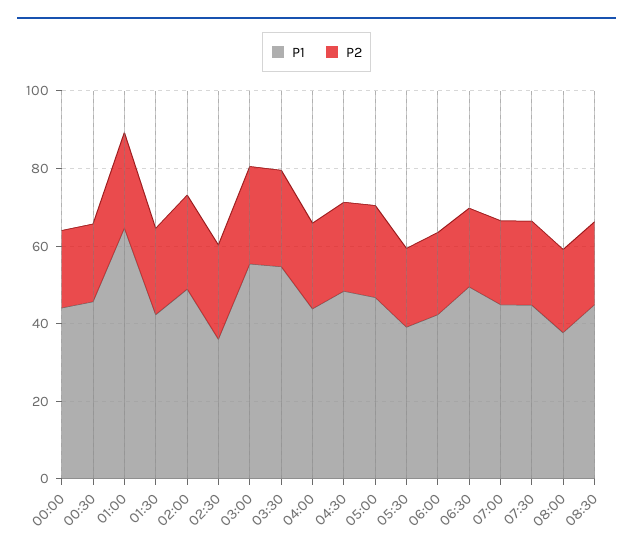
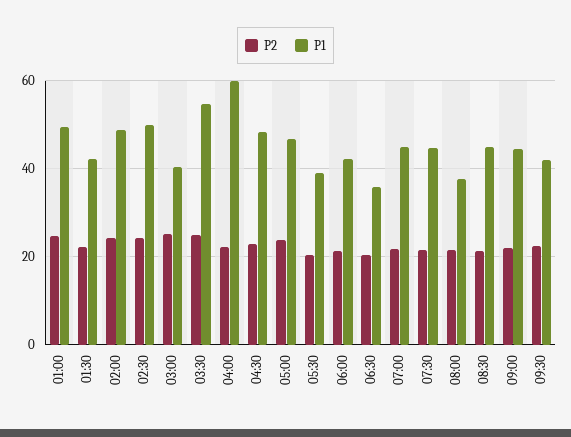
P1, 00:00: 45 -> none
P2, 00:00: 20 -> none
P1, 00:30: 45 -> none
P2, 00:30: 20 -> none
P1, 01:00: 65 -> 50
P1, 02:30: 35 -> 50
P1, 03:00: 55 -> 40
P1, 04:00: 45 -> 60
P1, 06:30: 50 -> 36
P2, 09:00: none -> 22
P1, 09:00: none -> 44
P2, 09:30: none -> 22
P1, 09:30: none -> 42

